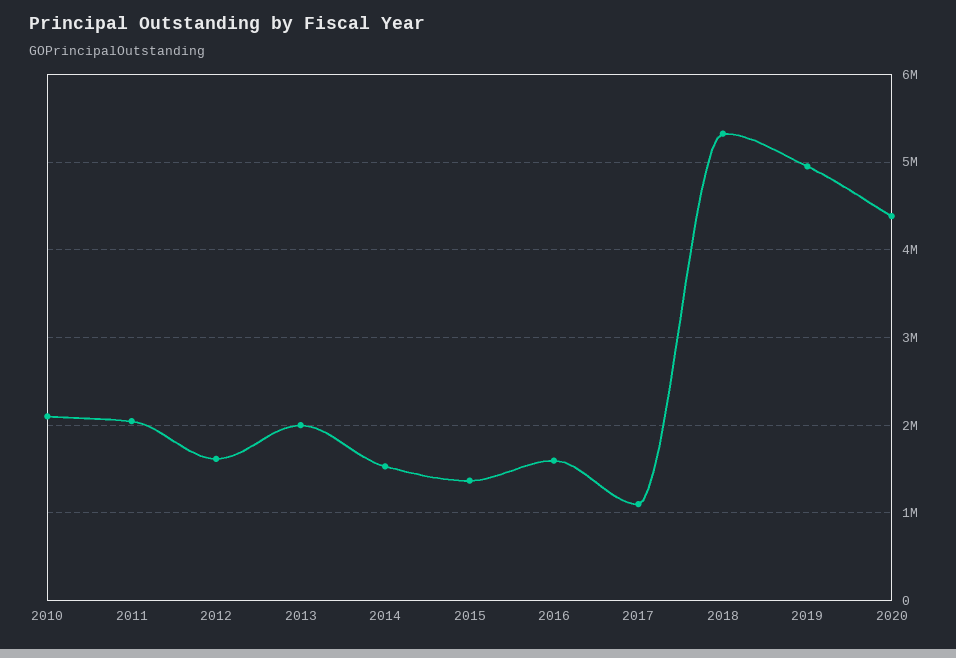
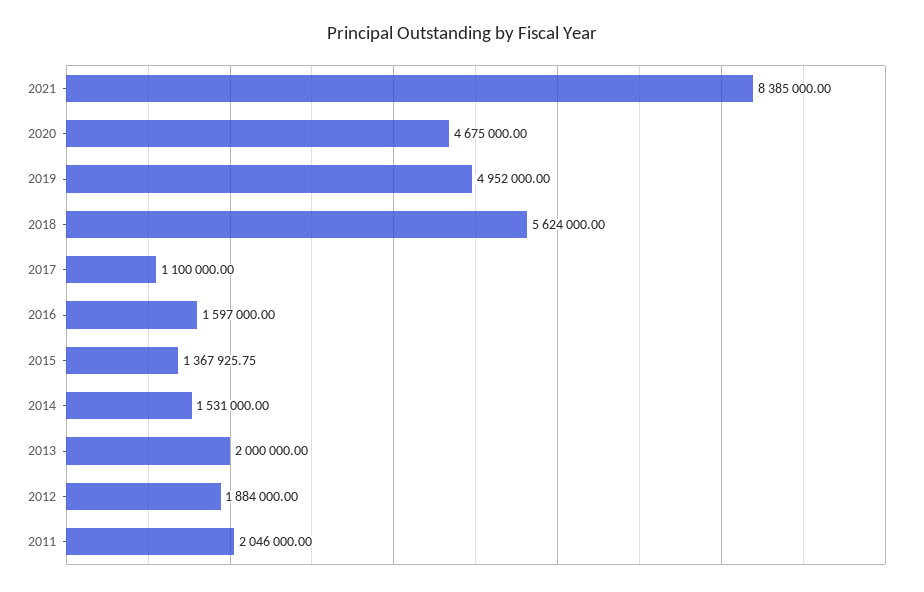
2010: 2100000 -> none
2012: 1600000 -> 1884000
2018: 5300000 -> 5624000
2020: 4400000 -> 4675000
2021: none -> 8385000

